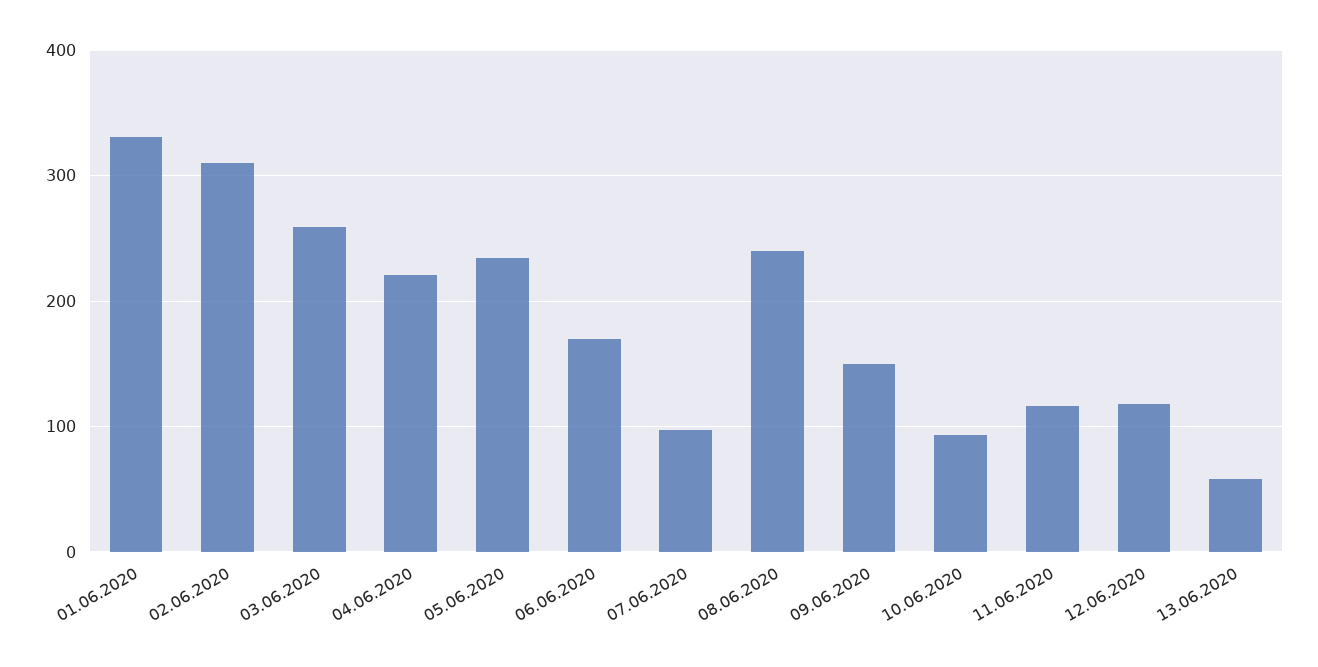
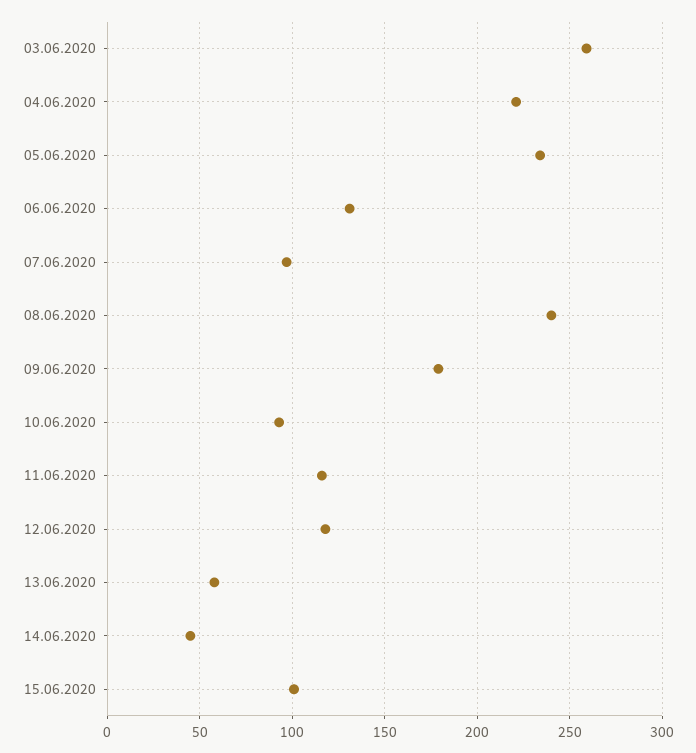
01.06.2020: 330 -> none
02.06.2020: 310 -> none
06.06.2020: 170 -> 130
09.06.2020: 150 -> 180
14.06.2020: none -> 45
15.06.2020: none -> 100

